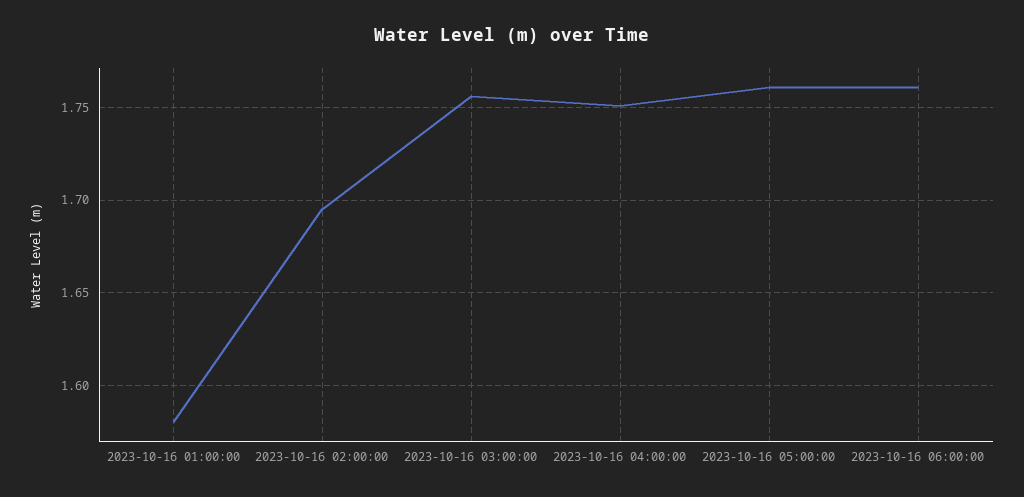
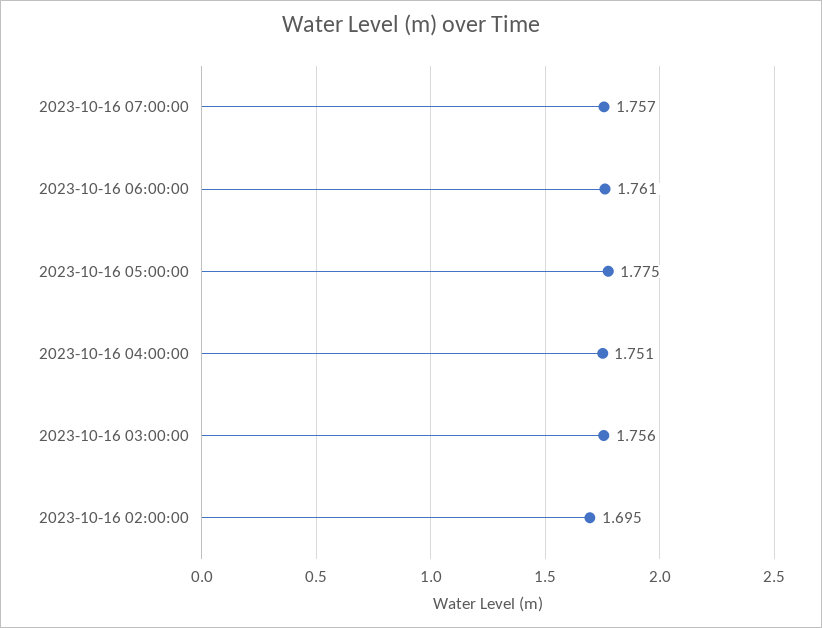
2023-10-16 01:00:00: 1.58 -> none
2023-10-16 05:00:00: 1.76 -> 1.775
2023-10-16 07:00:00: none -> 1.757

